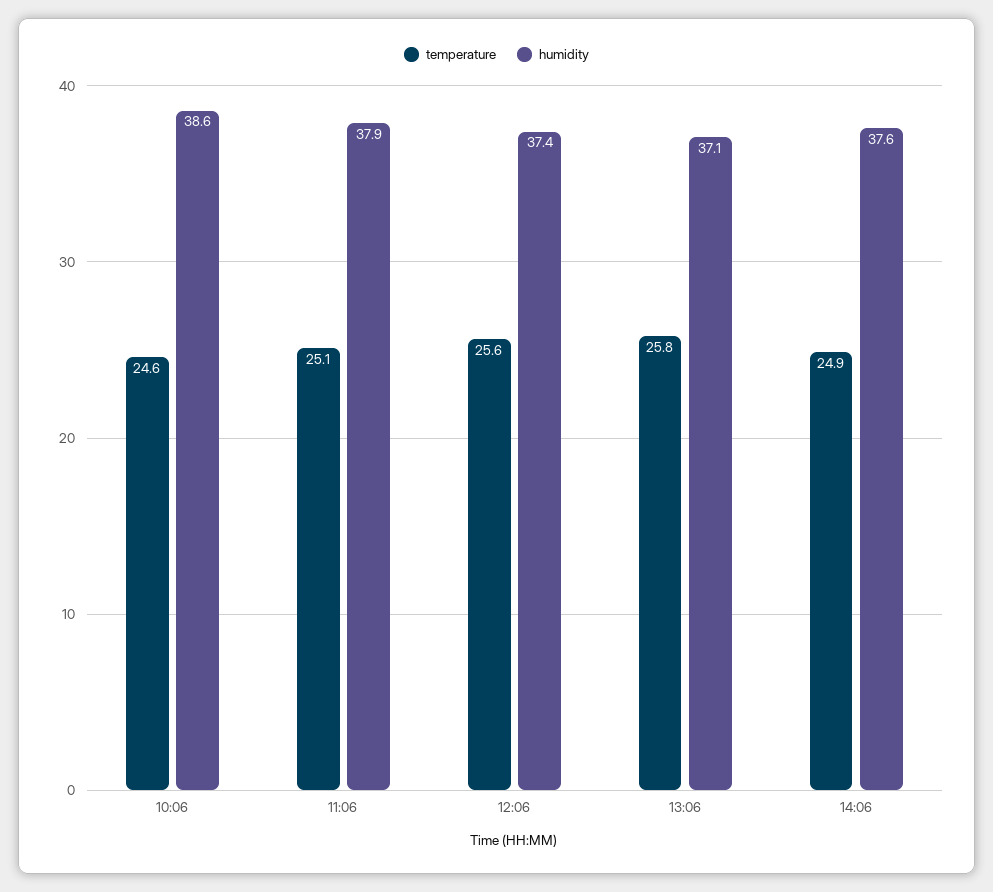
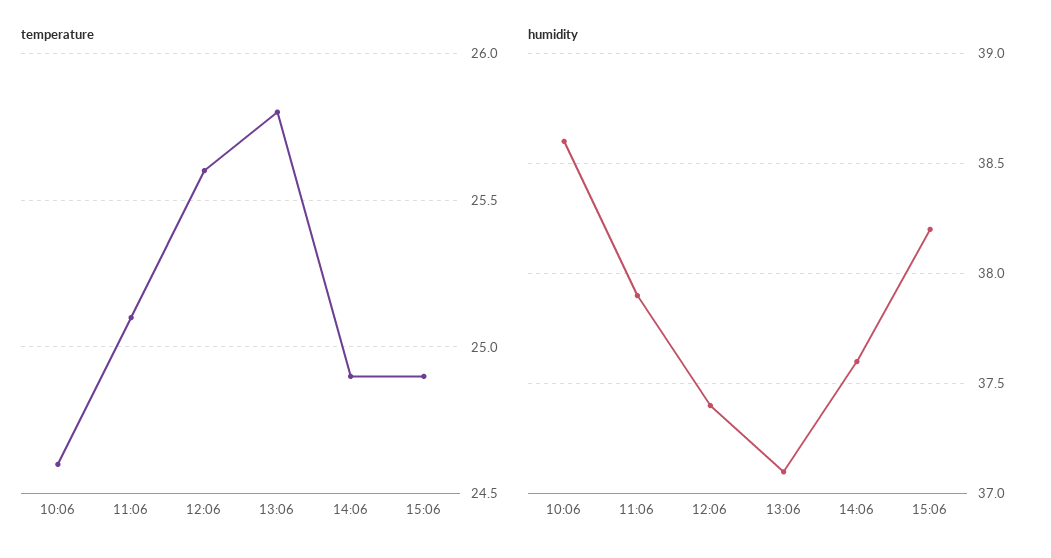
temperature, 15:06: none -> 24.9
humidity, 15:06: none -> 38.2

